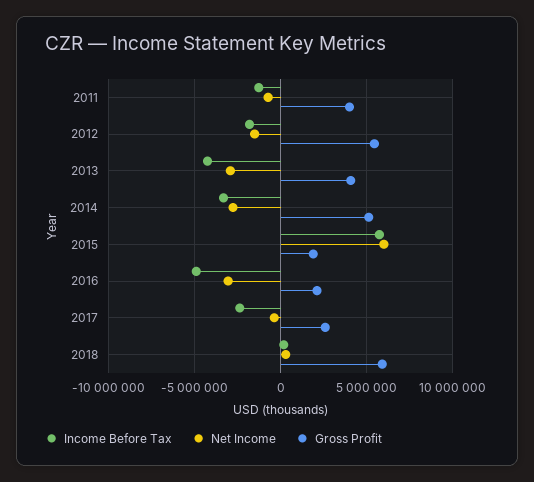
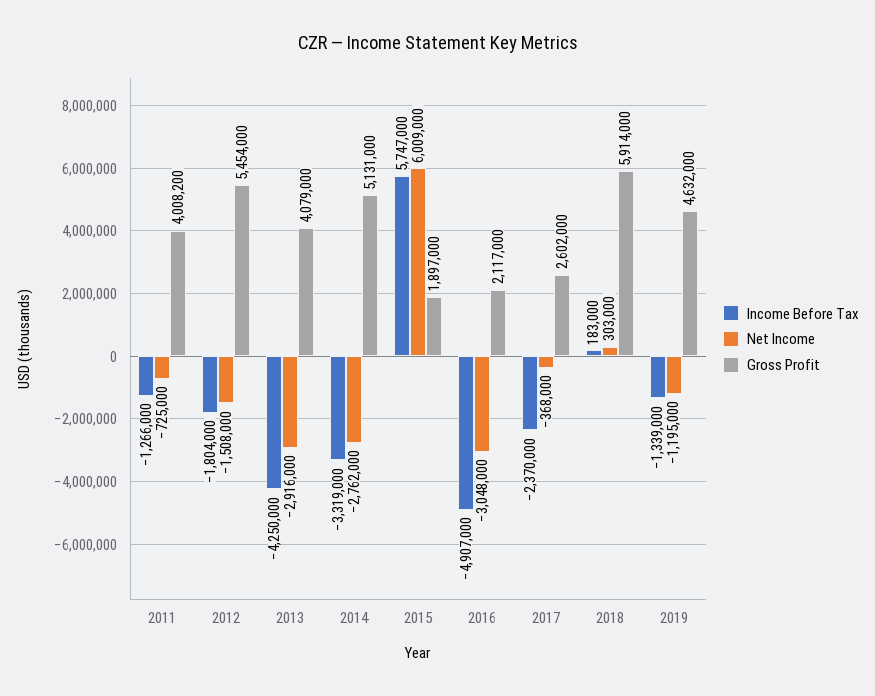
Income Before Tax, 2019: none -> -1339000
Net Income, 2019: none -> -1195000
Gross Profit, 2019: none -> 4632000

